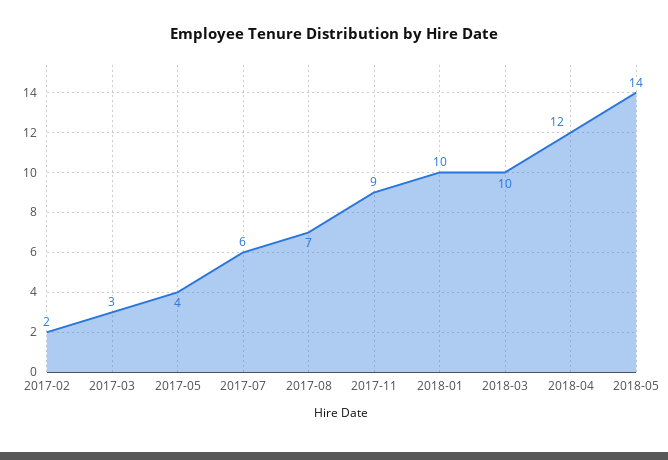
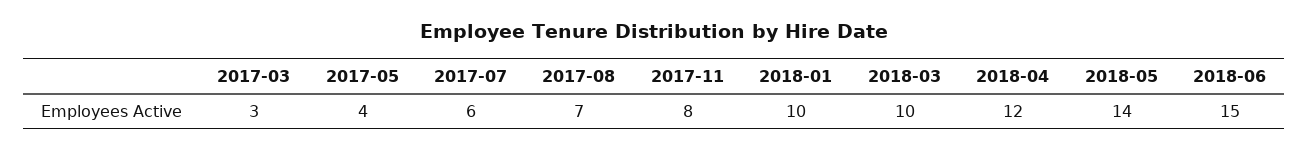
2017-02: 2 -> none
2017-11: 9 -> 8
2018-06: none -> 15

